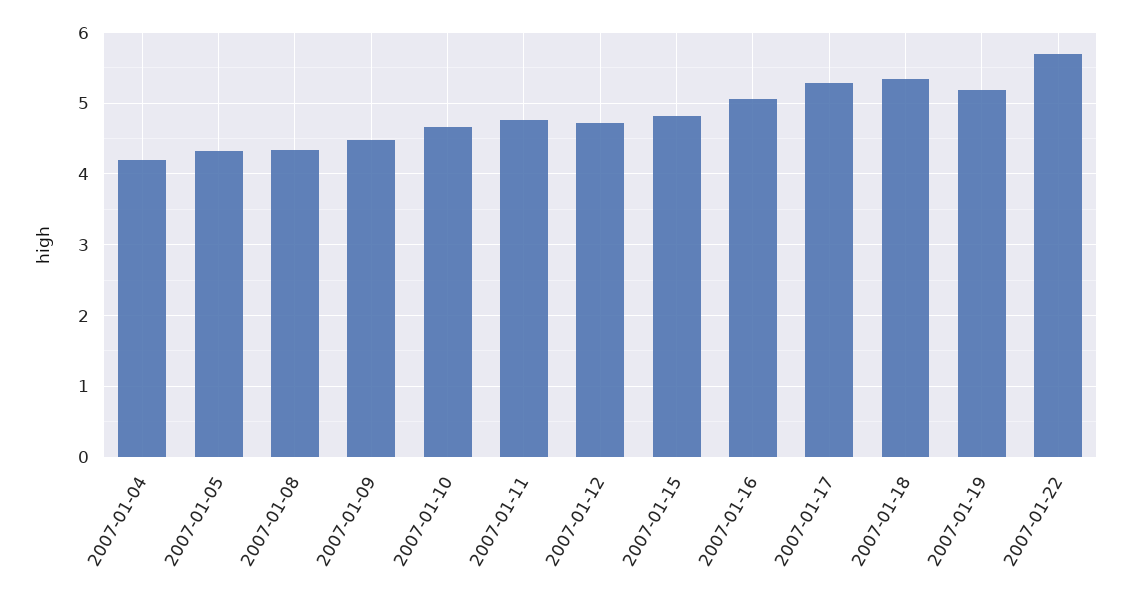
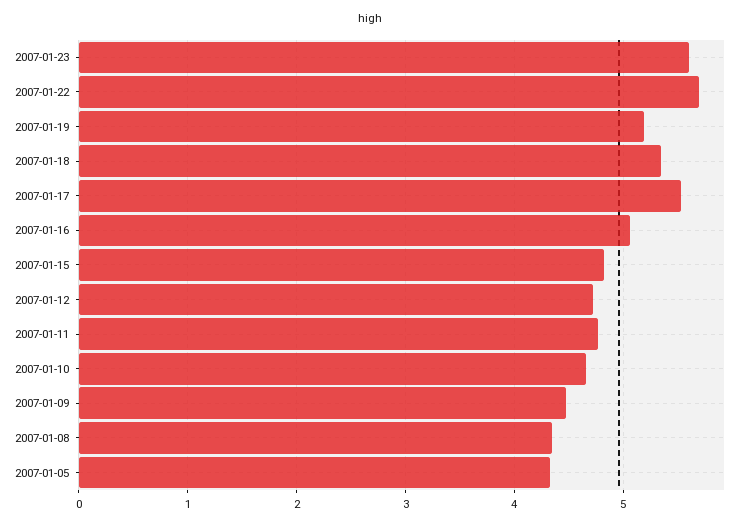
2007-01-04: 4.2 -> none
2007-01-17: 5.3 -> 5.5
2007-01-23: none -> 5.6

